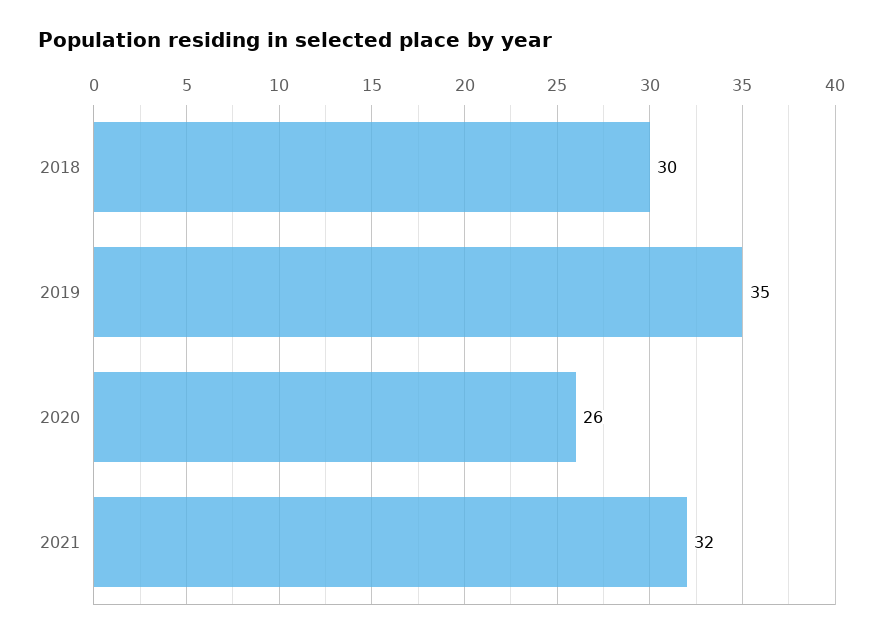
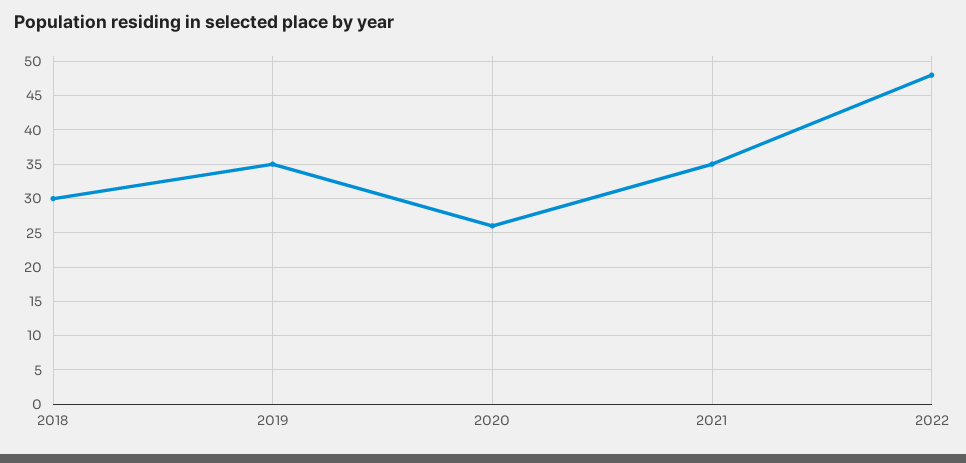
2021: 32 -> 35
2022: none -> 48

